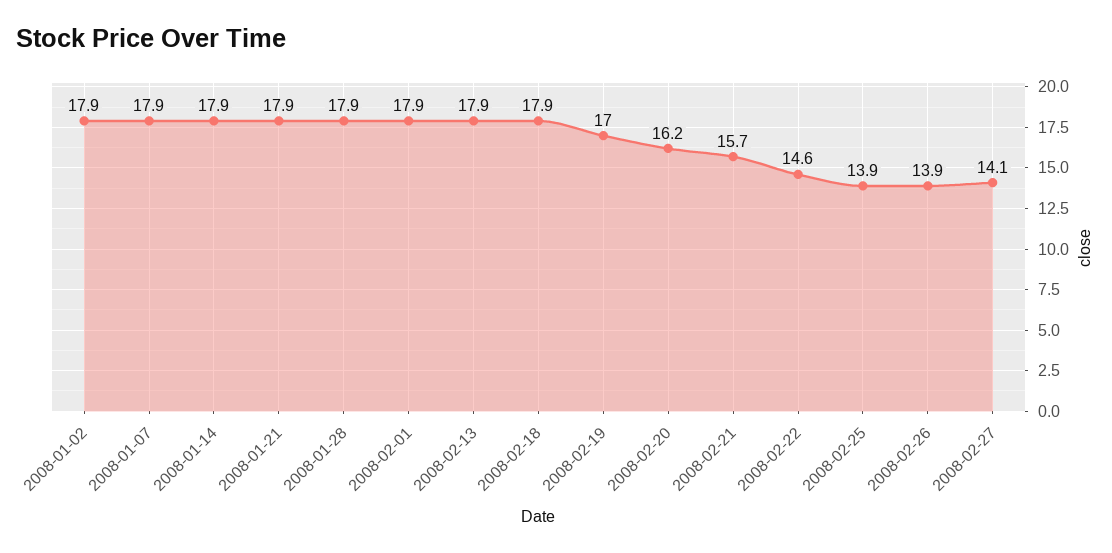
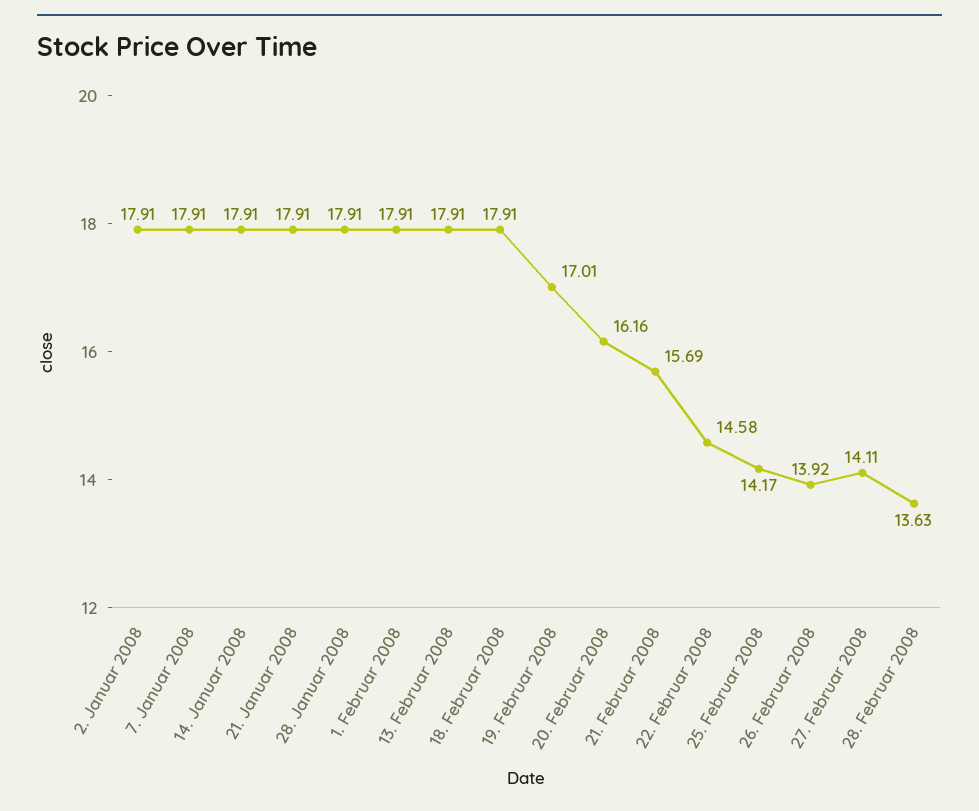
2008-02-25: 13.9 -> 14.17
28. Februar 2008: none -> 13.63

